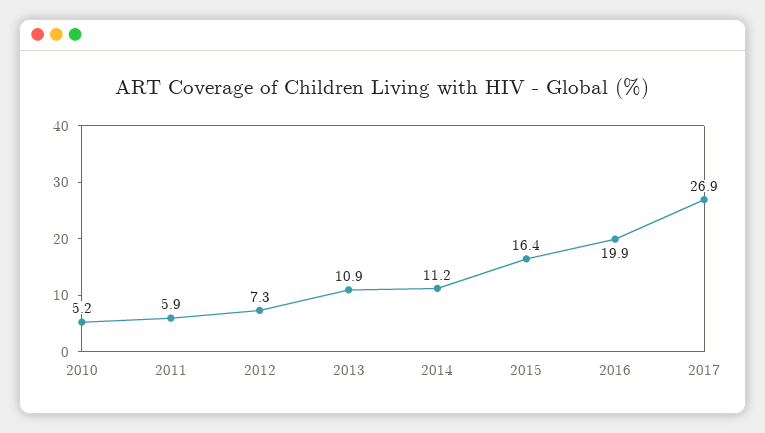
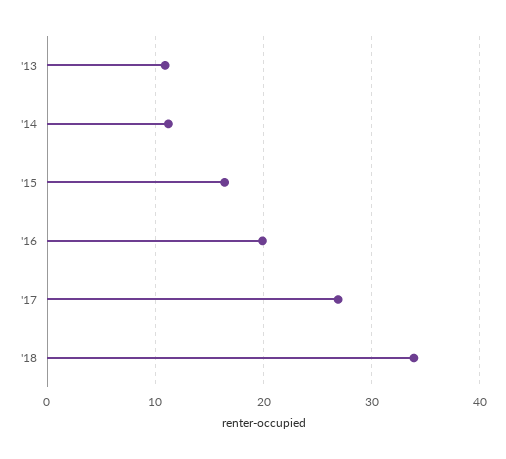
2010: 5.2 -> none
2011: 5.9 -> none
2012: 7.3 -> none
'18: none -> 34

